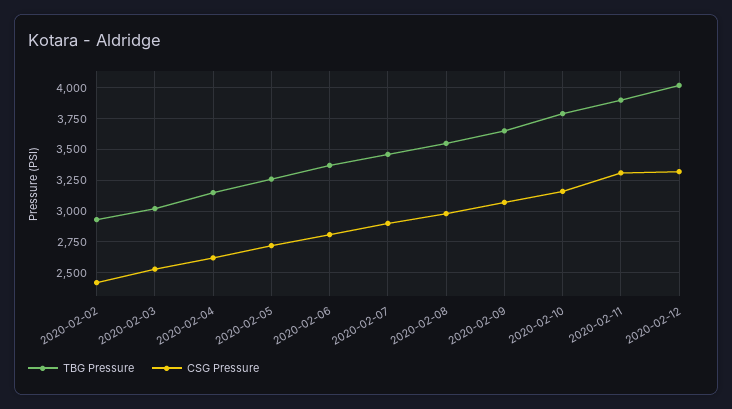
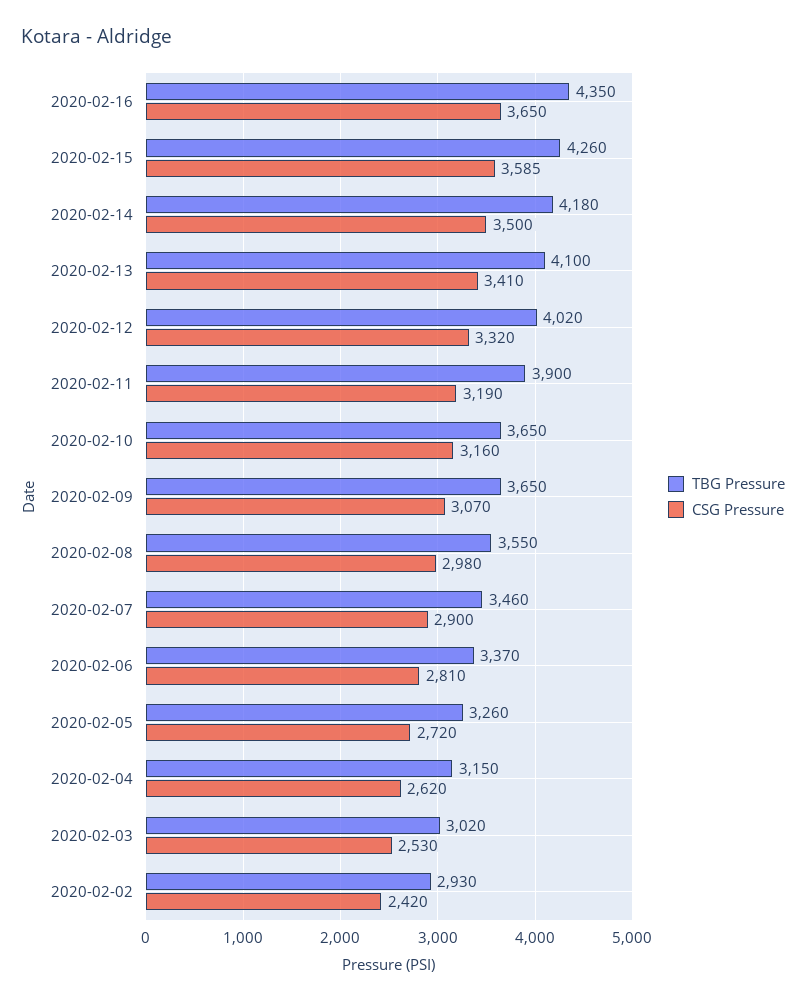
TBG Pressure, 2020-02-10: 3800 -> 3650
CSG Pressure, 2020-02-11: 3300 -> 3190
TBG Pressure, 2020-02-16: none -> 4350
CSG Pressure, 2020-02-16: none -> 3650
TBG Pressure, 2020-02-15: none -> 4260
CSG Pressure, 2020-02-15: none -> 3585
TBG Pressure, 2020-02-14: none -> 4180
CSG Pressure, 2020-02-14: none -> 3500
TBG Pressure, 2020-02-13: none -> 4100
CSG Pressure, 2020-02-13: none -> 3410

